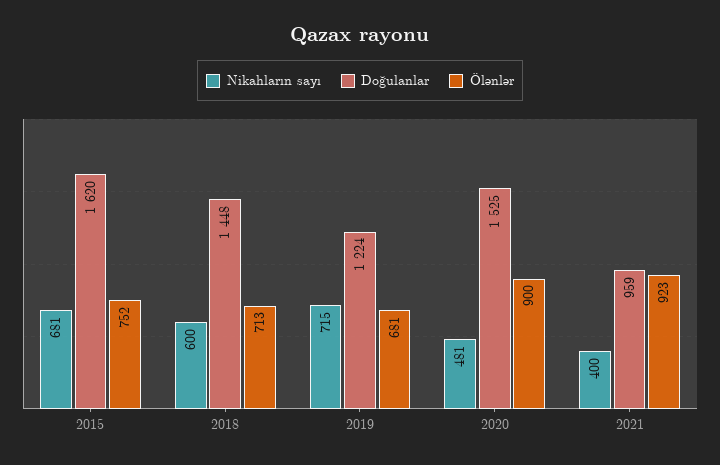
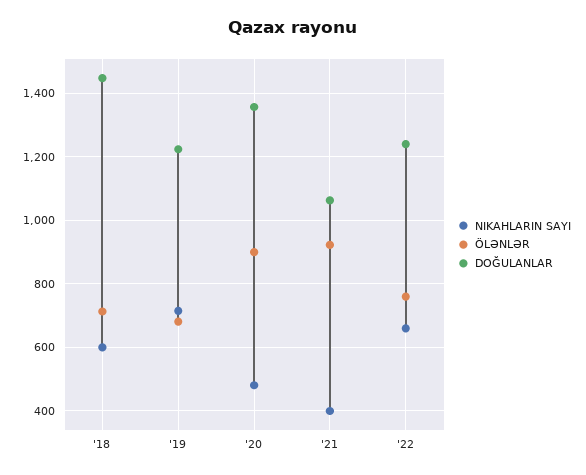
Nikahların sayı, 2015: 681 -> none
Doğulanlar, 2015: 1620 -> none
Ölənlər, 2015: 752 -> none
Doğulanlar, 2020: 1525 -> 1360
Doğulanlar, 2021: 959 -> 1060
Nikahların sayı, '22: none -> 660
Ölənlər, '22: none -> 760
Doğulanlar, '22: none -> 1240

